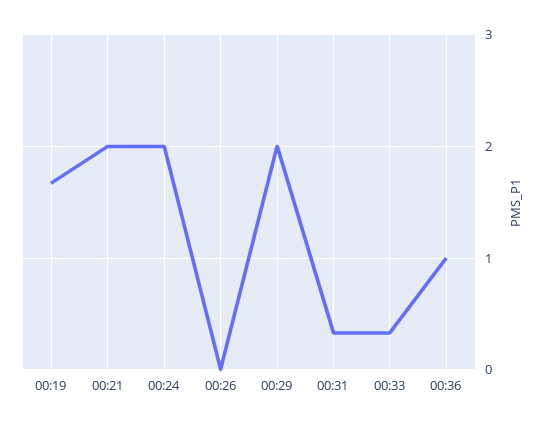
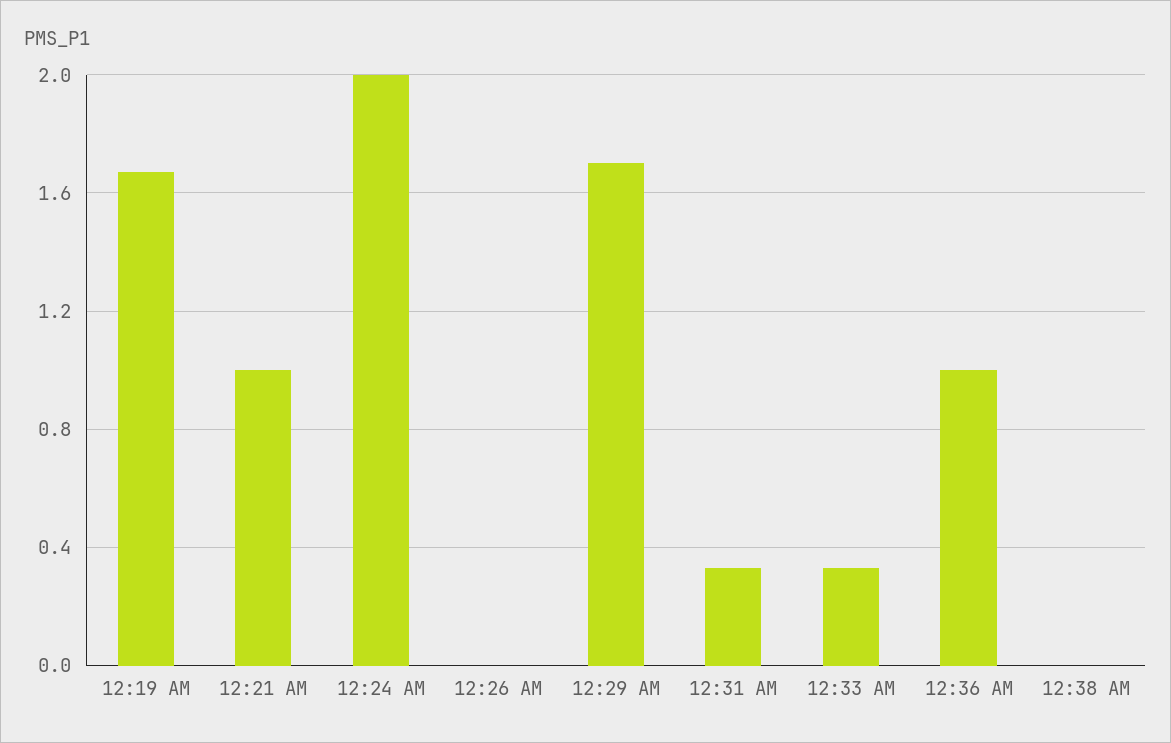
00:21: 2 -> 1
00:29: 2 -> 1.7
12:38 AM: none -> 0

